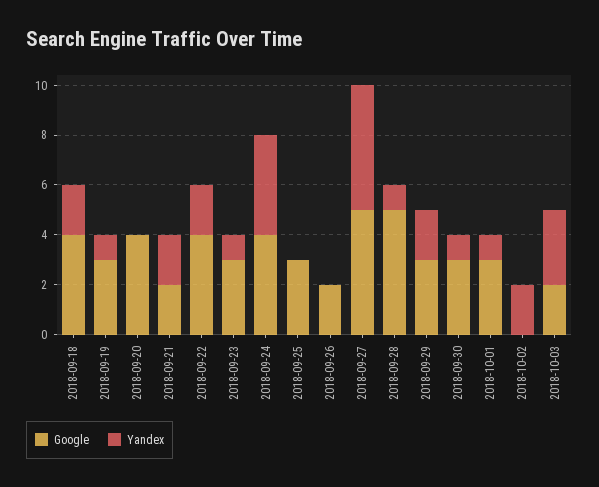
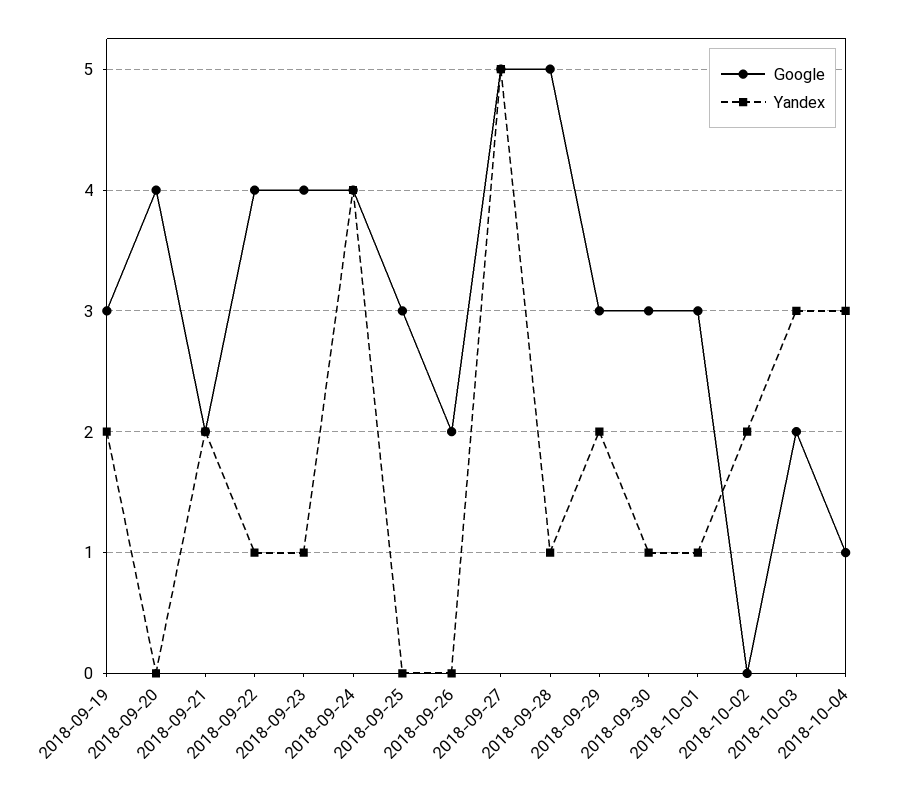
Google, 2018-09-18: 4 -> none
Yandex, 2018-09-18: 2 -> none
Yandex, 2018-09-19: 1 -> 2
Yandex, 2018-09-22: 2 -> 1
Google, 2018-09-23: 3 -> 4
Google, 2018-10-04: none -> 1
Yandex, 2018-10-04: none -> 3

